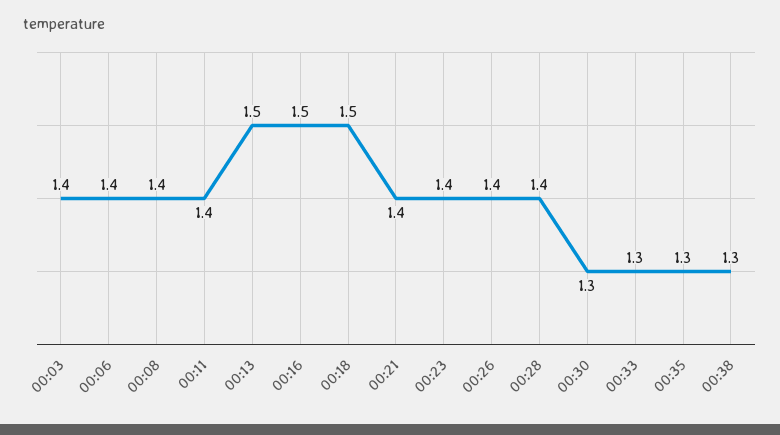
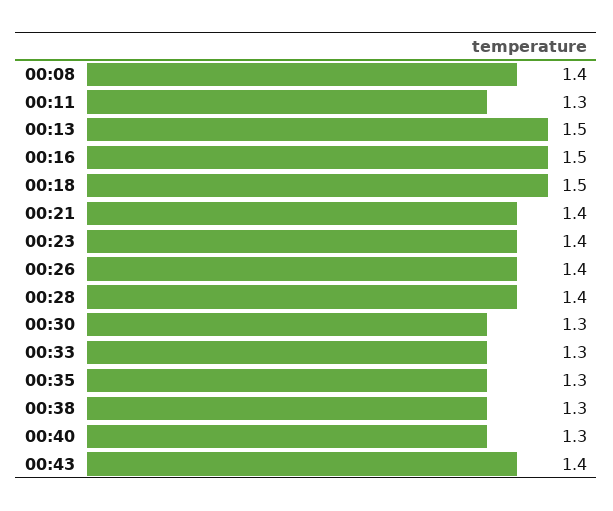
00:03: 1.4 -> none
00:06: 1.4 -> none
00:11: 1.4 -> 1.3
00:40: none -> 1.3
00:43: none -> 1.4

